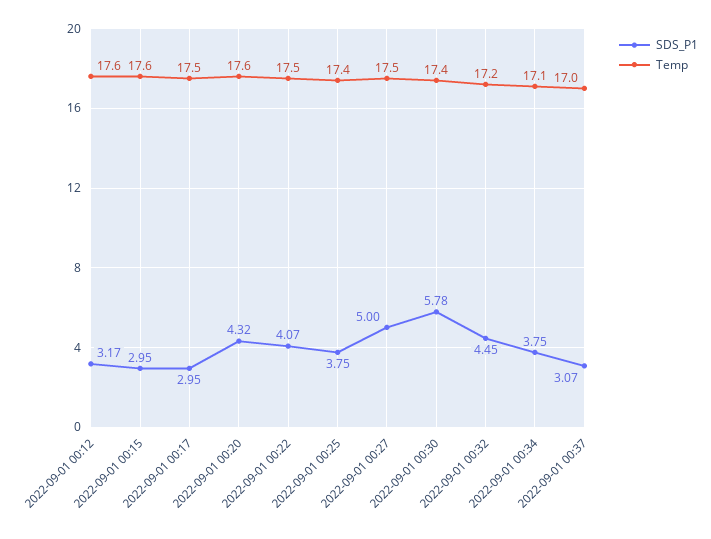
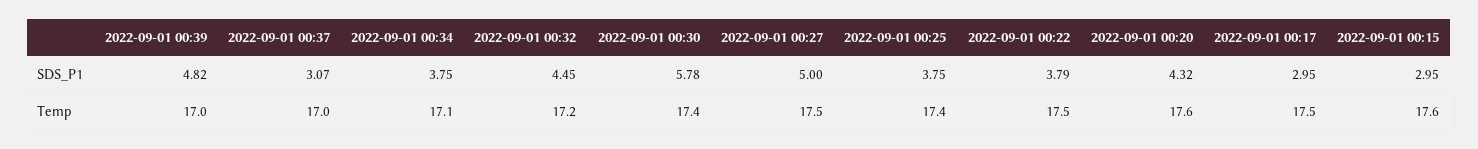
SDS_P1, 2022-09-01 00:12: 3.17 -> none
Temp, 2022-09-01 00:12: 17.6 -> none
SDS_P1, 2022-09-01 00:22: 4.07 -> 3.79
SDS_P1, 2022-09-01 00:39: none -> 4.82
Temp, 2022-09-01 00:39: none -> 17

